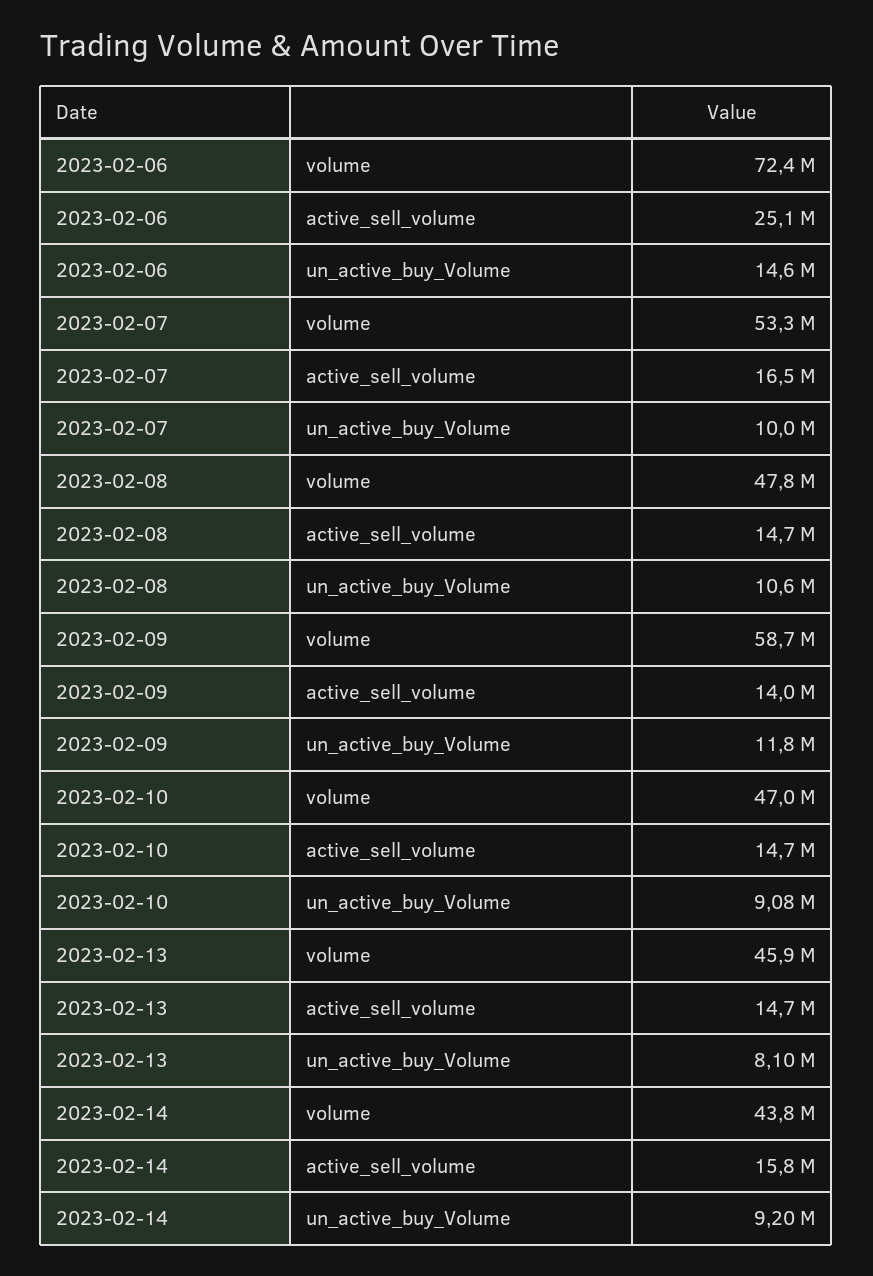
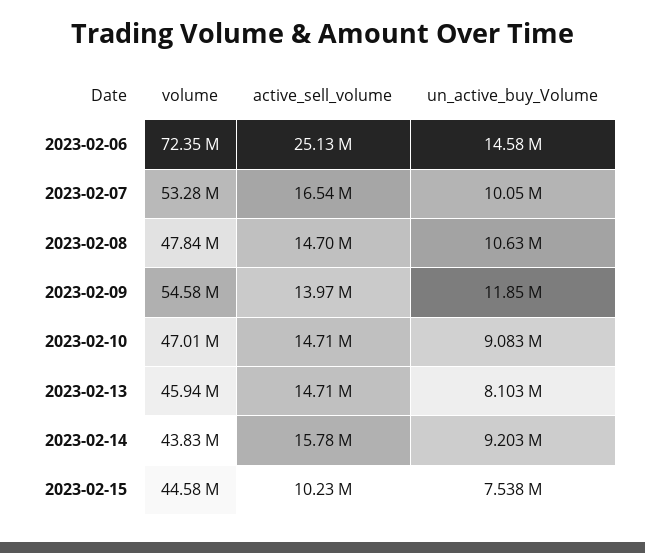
2023-02-09, volume: 58700000 -> 54580000
2023-02-15, volume: none -> 44580000
2023-02-15, active_sell_volume: none -> 10230000
2023-02-15, un_active_buy_Volume: none -> 7538000

